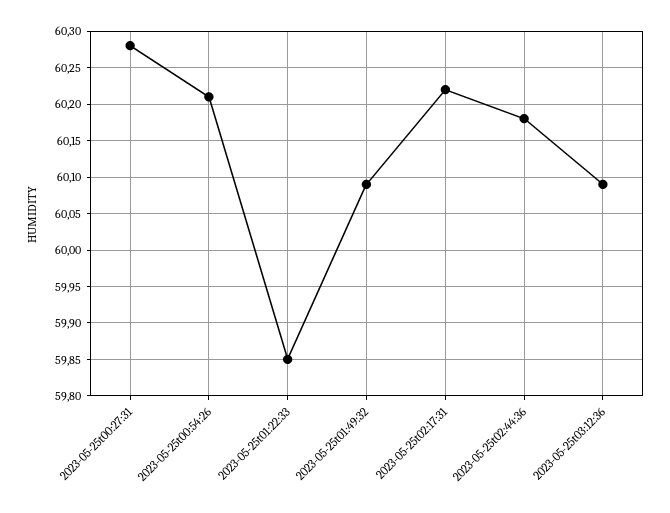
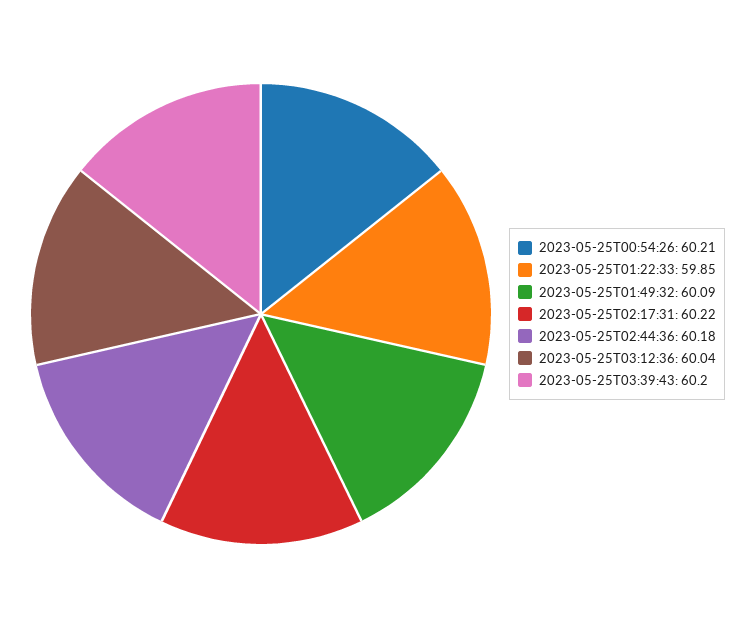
2023-05-25t00:27:31: 60.28 -> none
2023-05-25t03:12:36: 60.09 -> 60.04
2023-05-25T03:39:43: none -> 60.2

